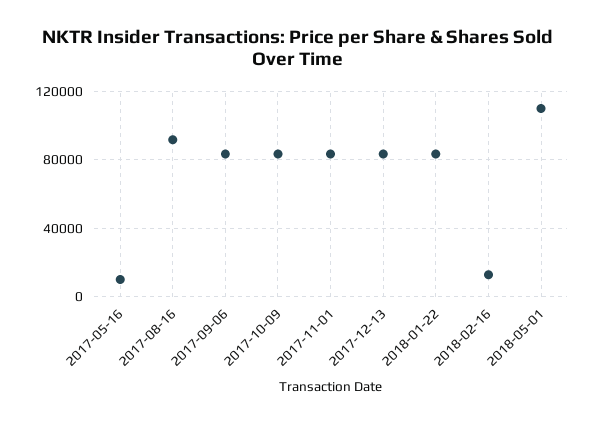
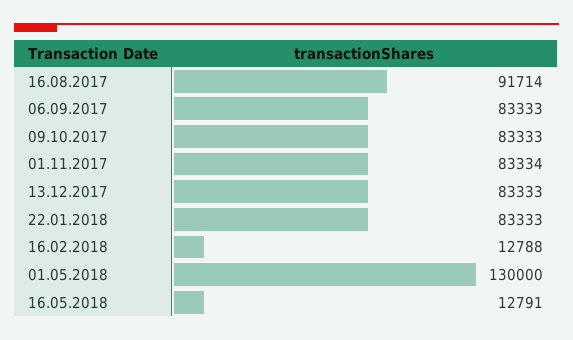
2017-05-16: 10000 -> none
2018-05-01: 110000 -> 130000
16.05.2018: none -> 12791

